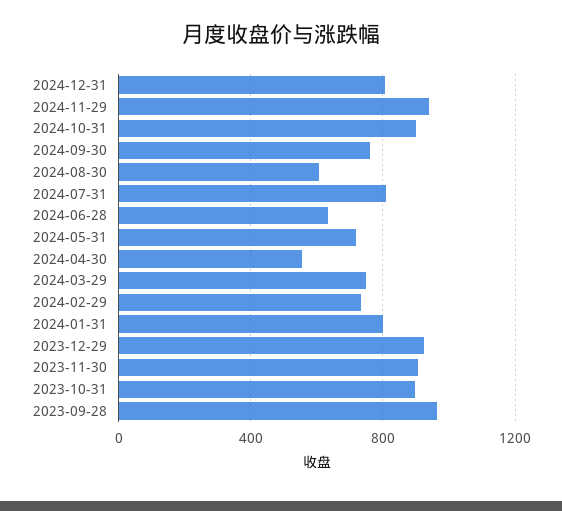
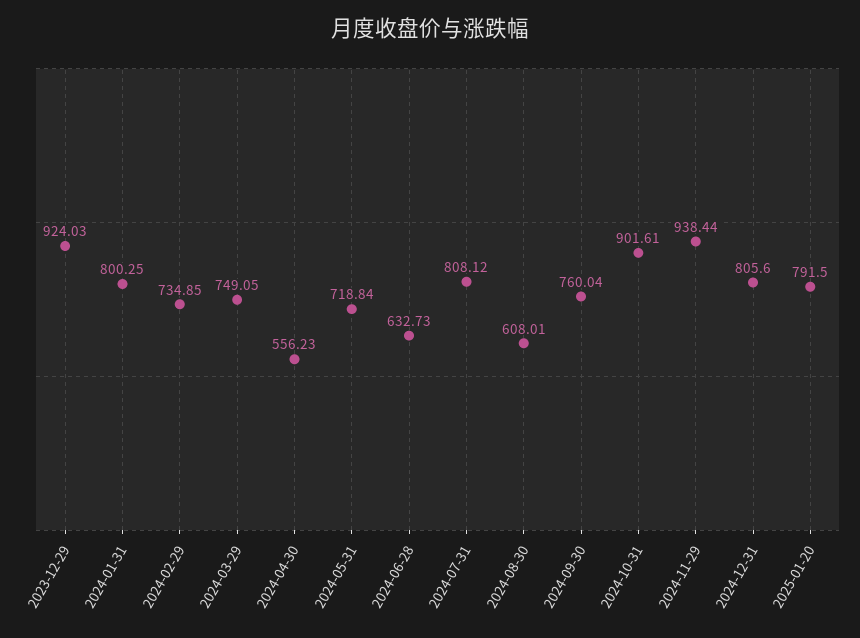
2023-11-30: 900 -> none
2023-10-31: 900 -> none
2023-09-28: 950 -> none
2025-01-20: none -> 791.5

